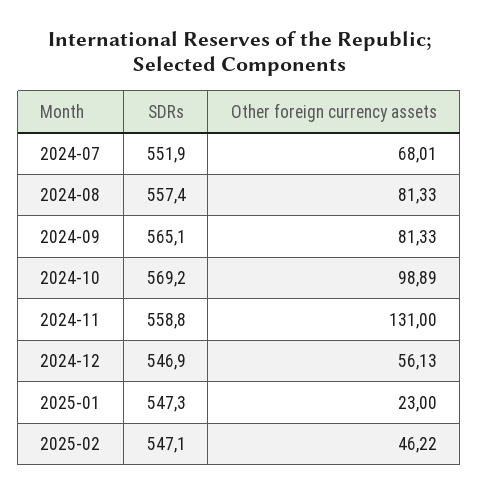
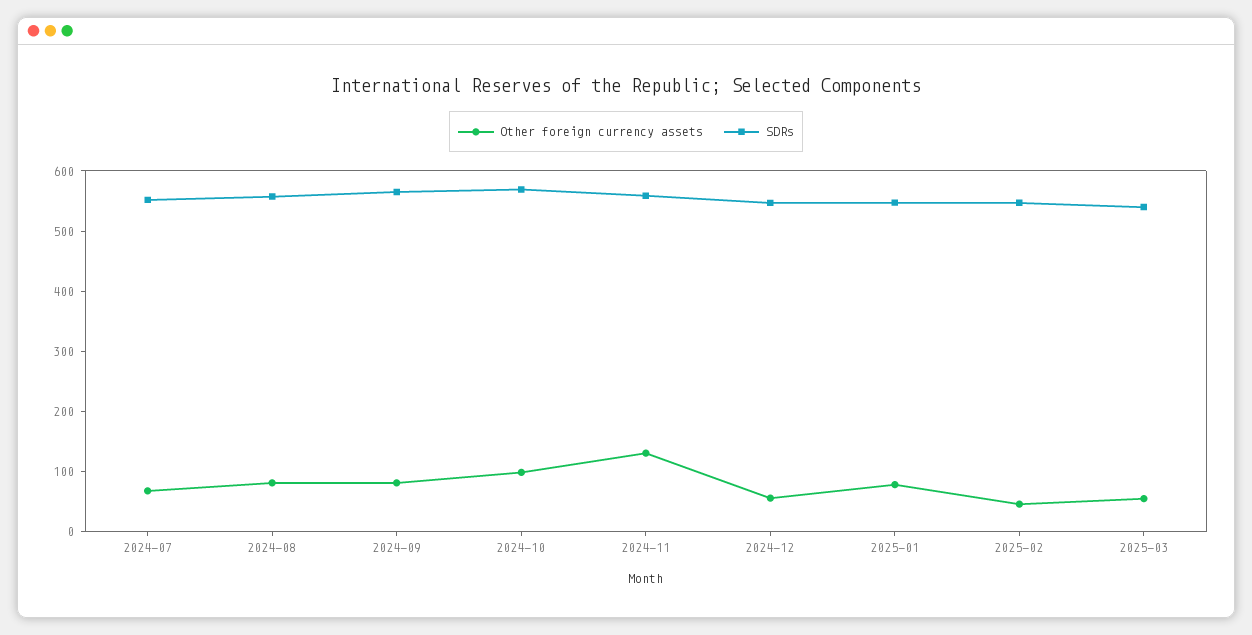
Other foreign currency assets, 2025-01: 23 -> 80
Other foreign currency assets, 2025-03: none -> 60
SDRs, 2025-03: none -> 540

